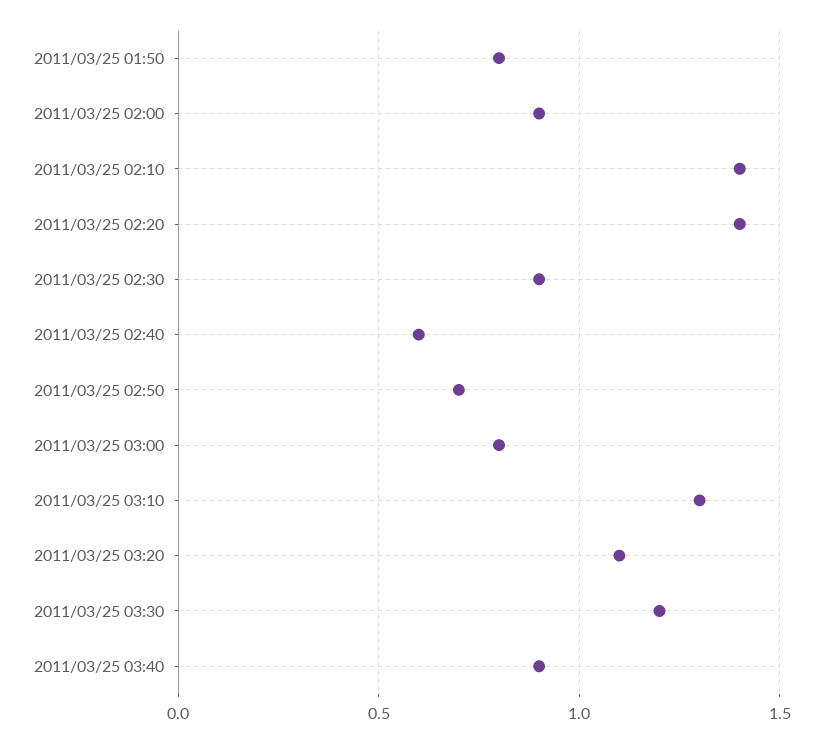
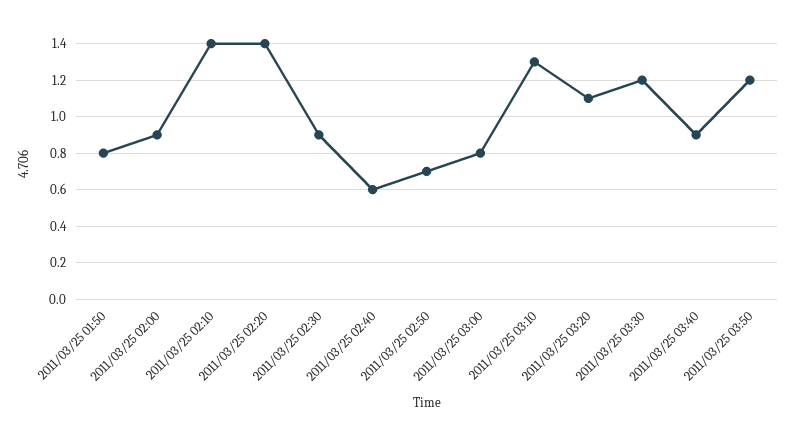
2011/03/25 03:50: none -> 1.2

